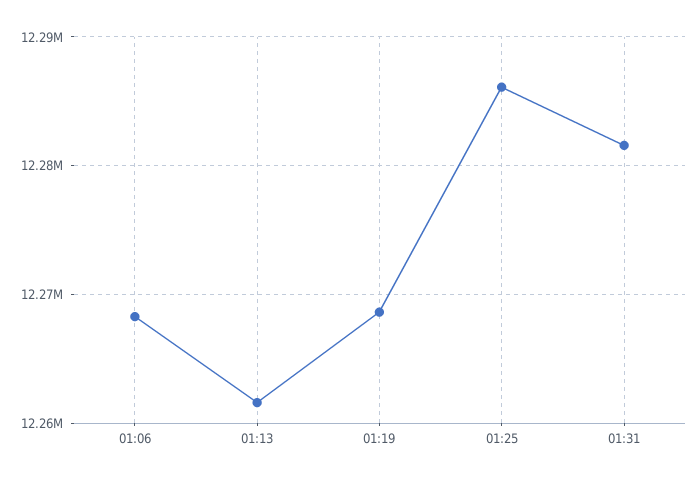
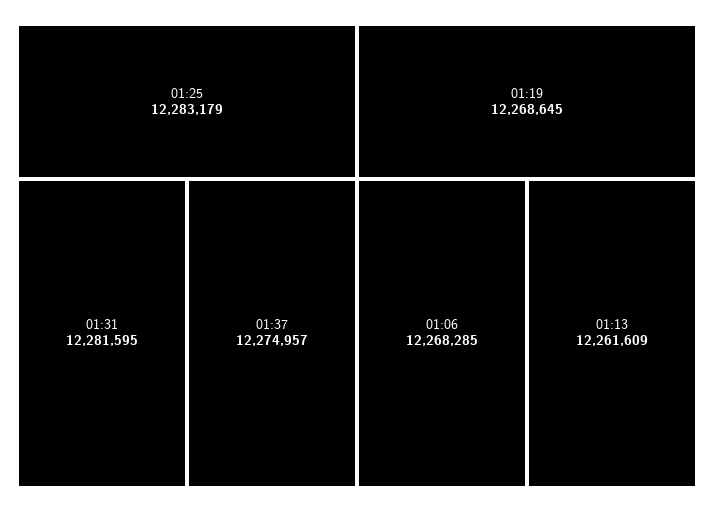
01:25: 12286000 -> 12283179
01:37: none -> 12274957

